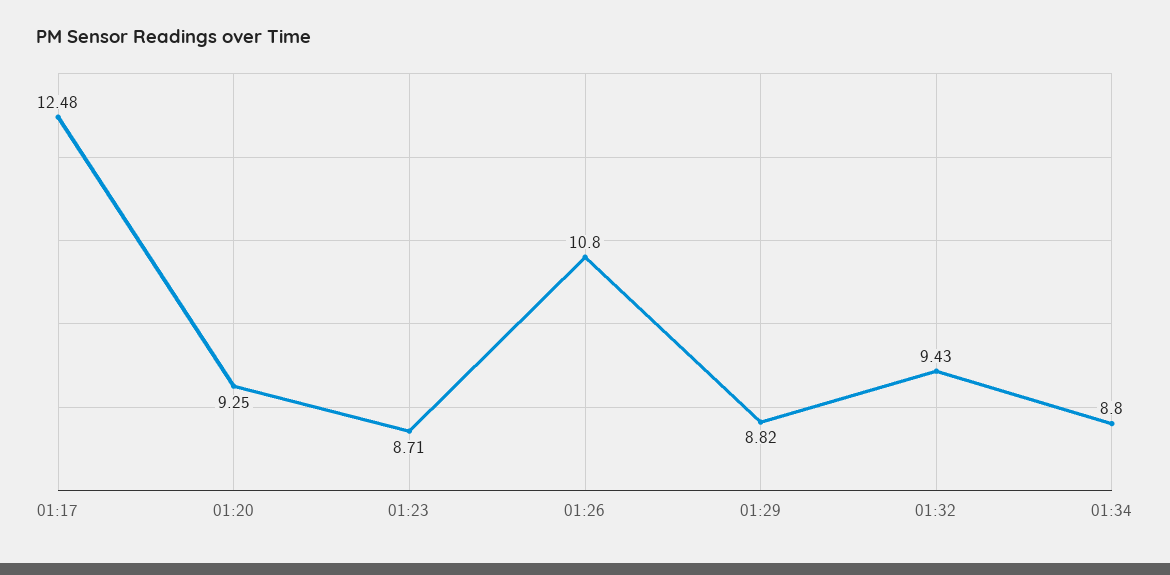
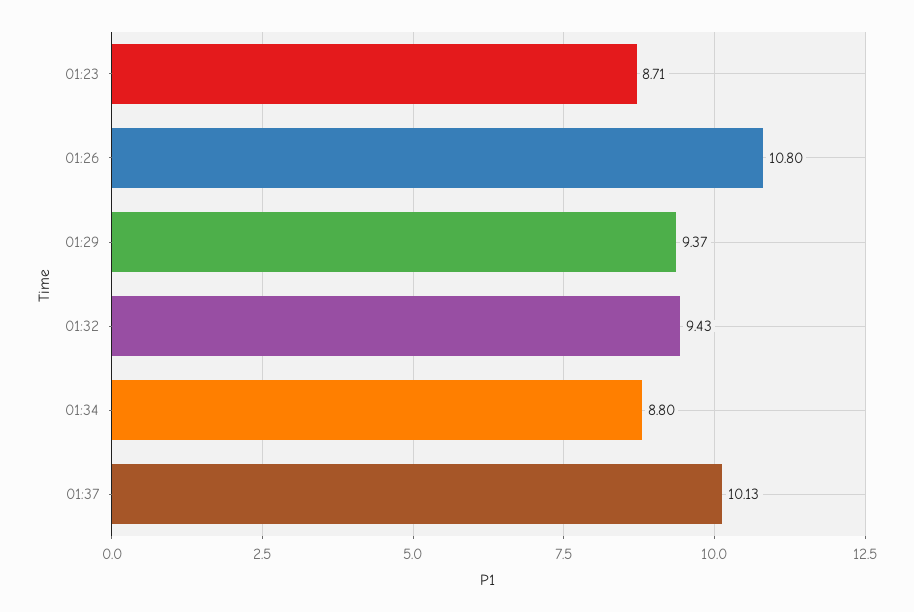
01:17: 12.48 -> none
01:20: 9.25 -> none
01:29: 8.82 -> 9.37
01:37: none -> 10.13

